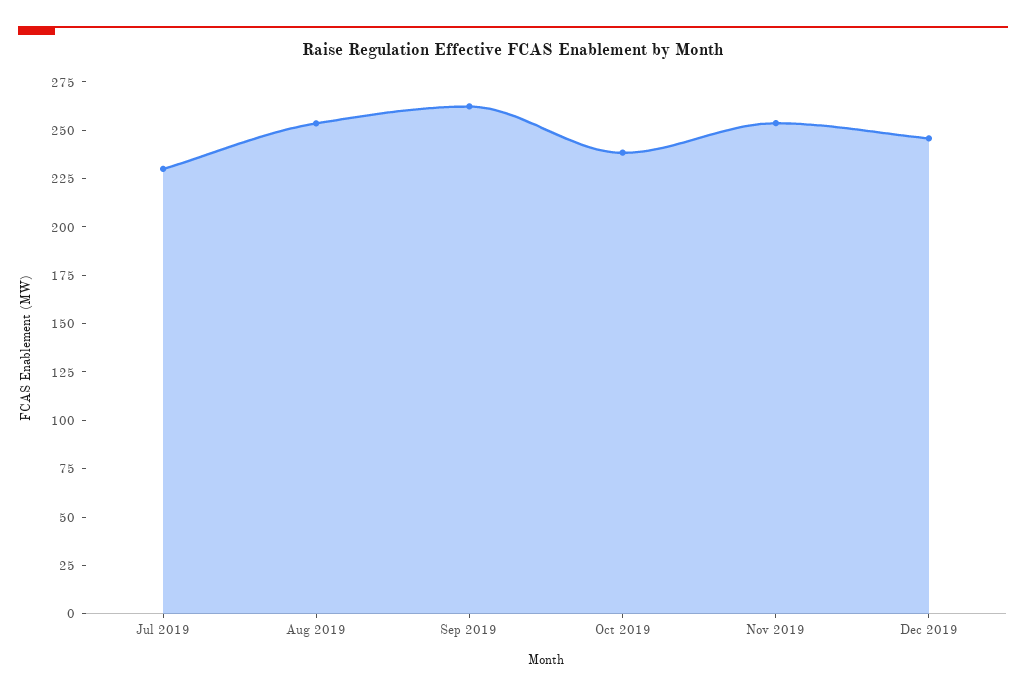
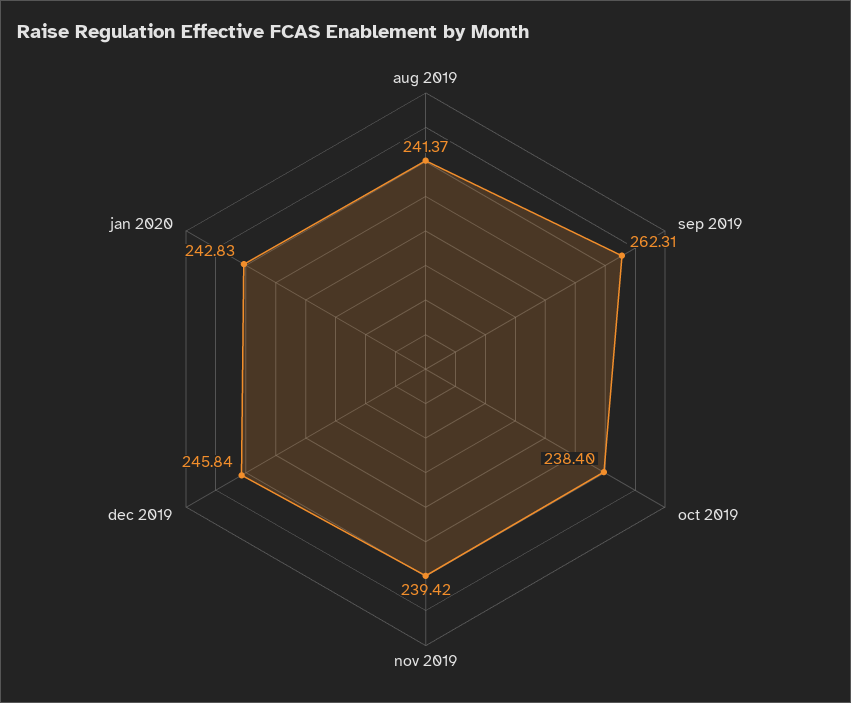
Jul 2019: 230 -> none
Aug 2019: 255 -> 241.37
Nov 2019: 255 -> 239.42
jan 2020: none -> 242.83

